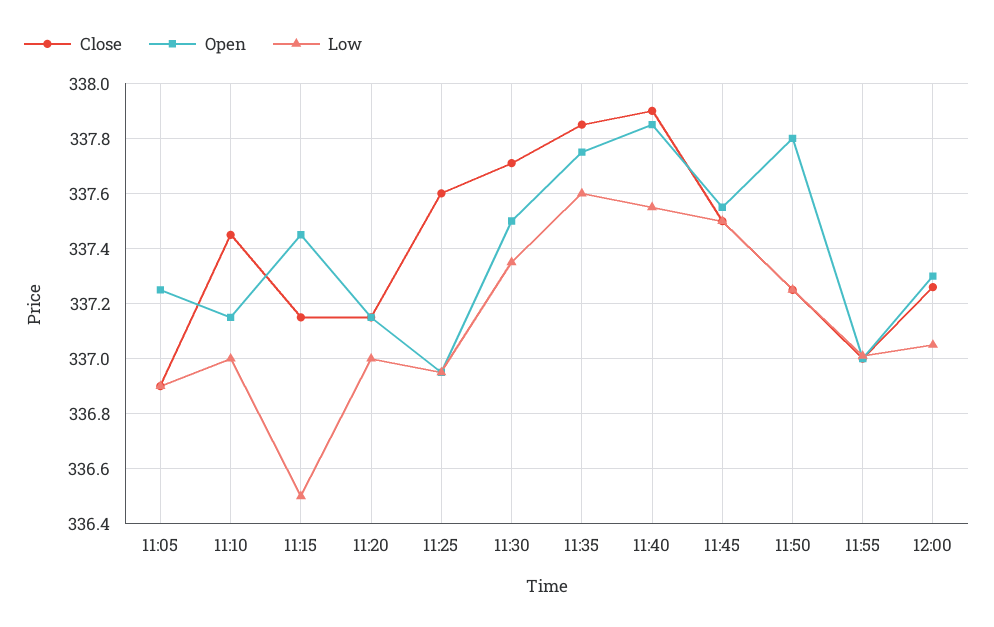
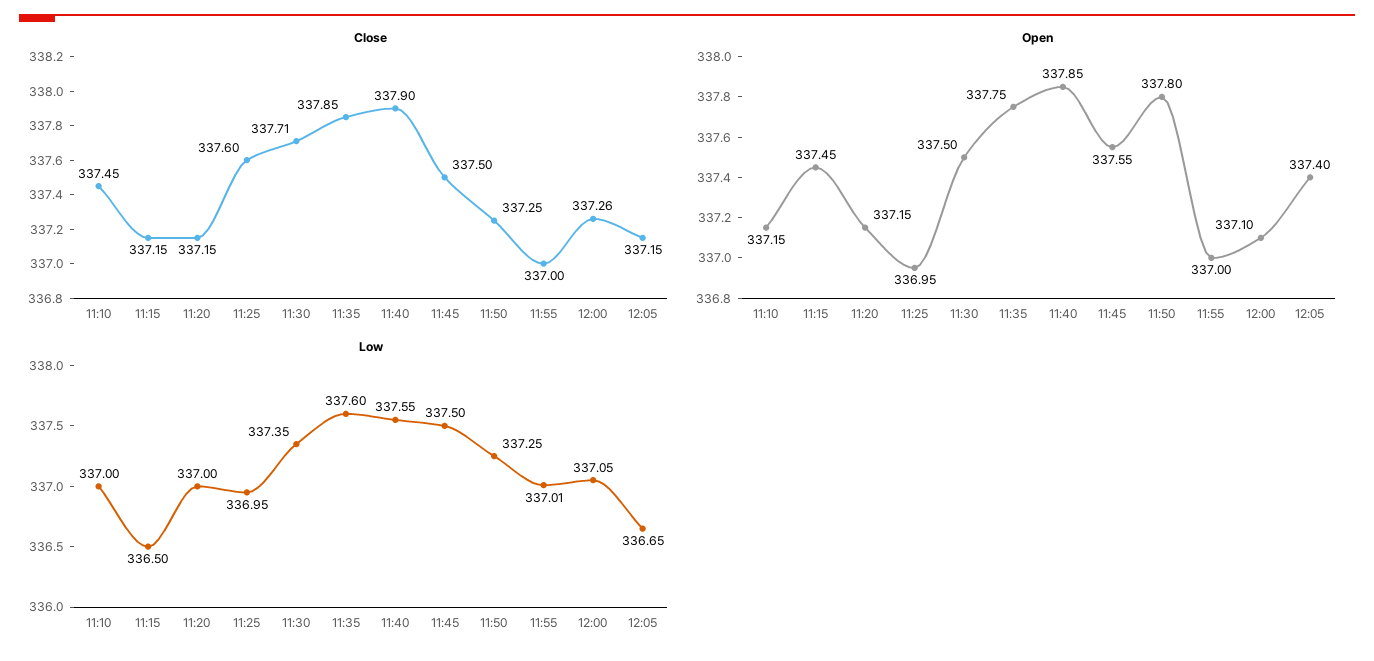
Close, 11:05: 336.9 -> none
Open, 11:05: 337.25 -> none
Low, 11:05: 336.9 -> none
Open, 12:00: 337.3 -> 337.1
Close, 12:05: none -> 337.15
Open, 12:05: none -> 337.4
Low, 12:05: none -> 336.65

